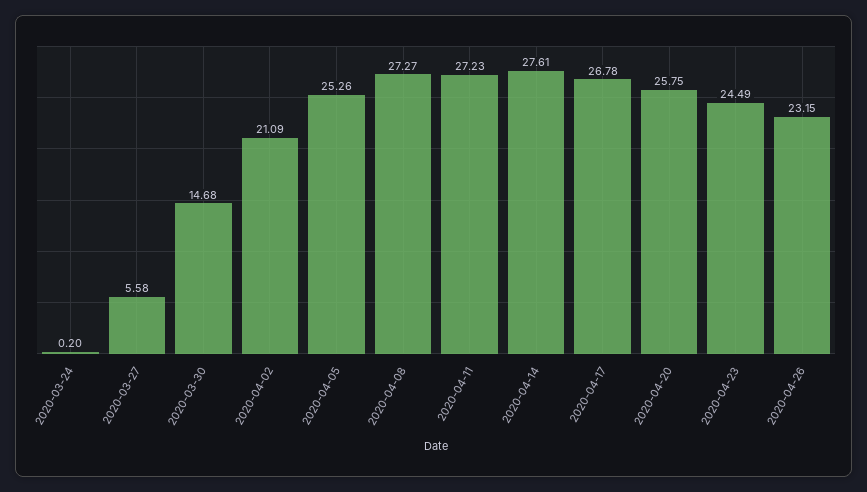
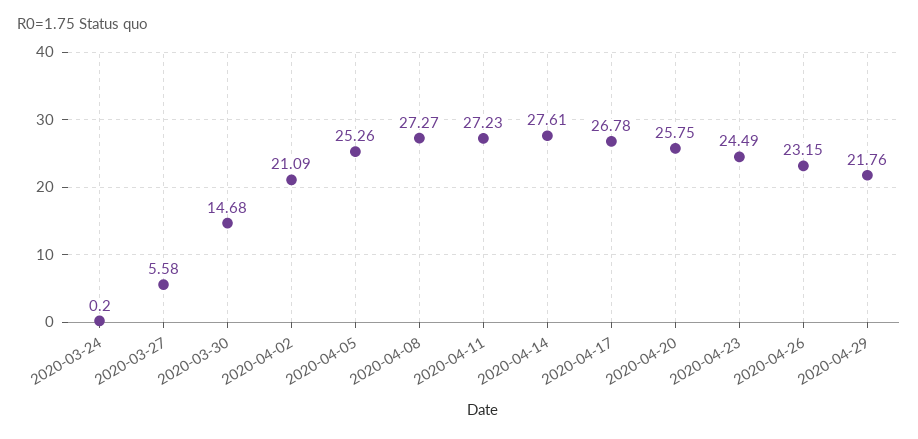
2020-04-29: none -> 21.76

